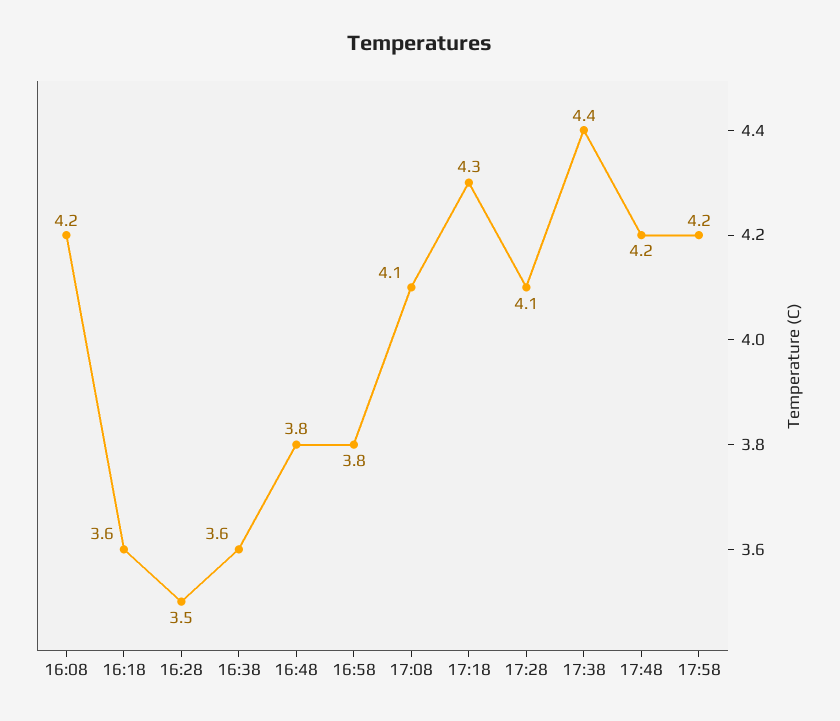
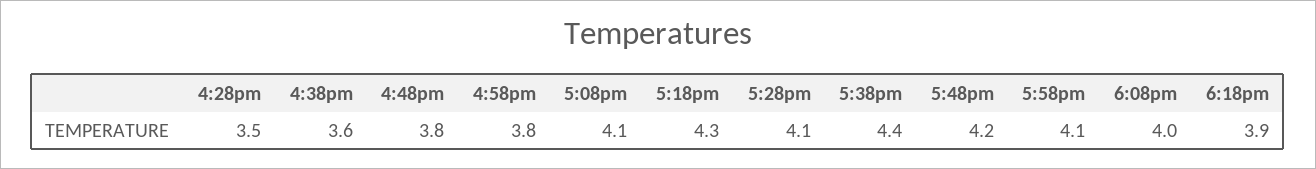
16:08: 4.2 -> none
16:18: 3.6 -> none
17:58: 4.2 -> 4.1
6:08pm: none -> 4
6:18pm: none -> 3.9

